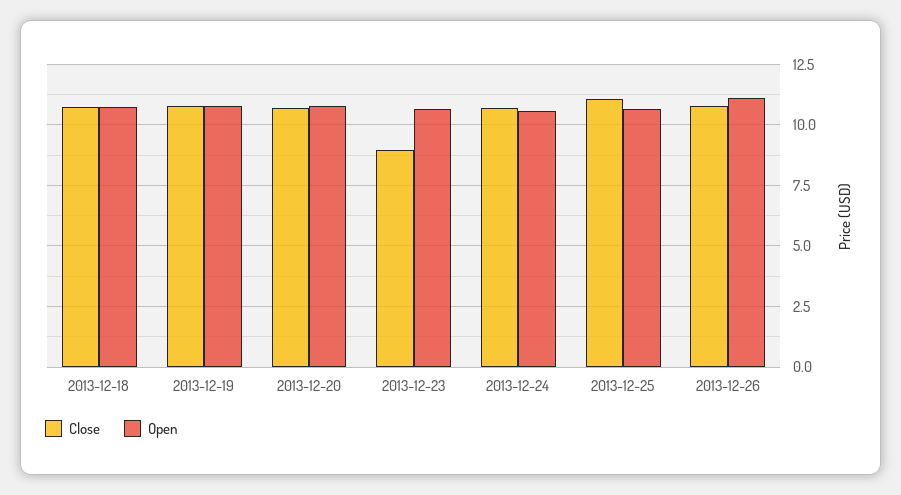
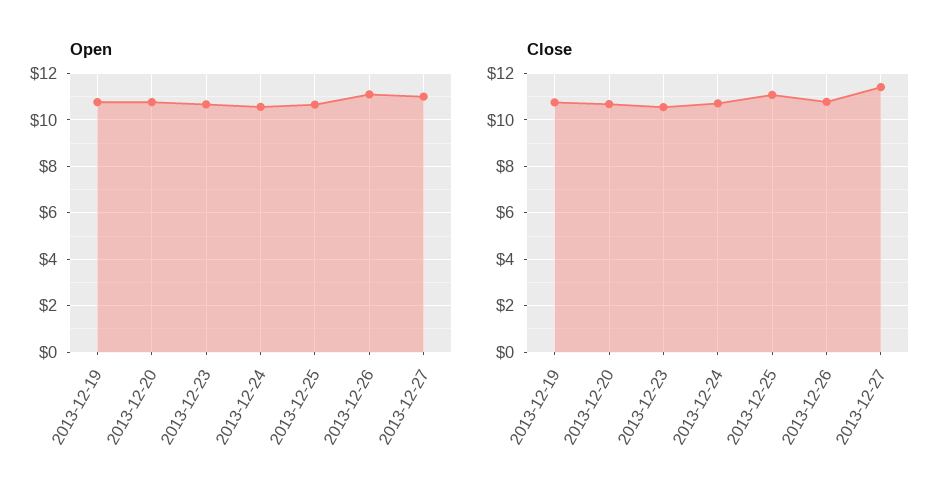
Close, 2013-12-18: 10.75 -> none
Open, 2013-12-18: 10.75 -> none
Close, 2013-12-23: 9 -> 10.5
Open, 2013-12-27: none -> 11
Close, 2013-12-27: none -> 11.5

